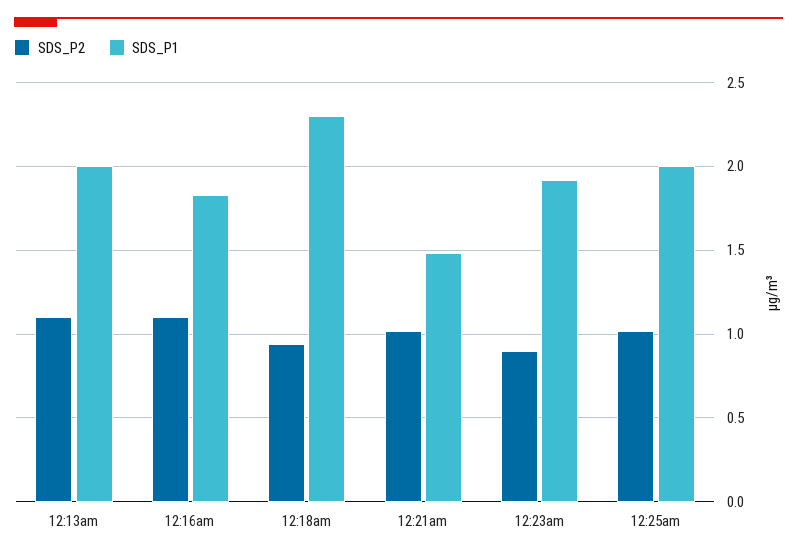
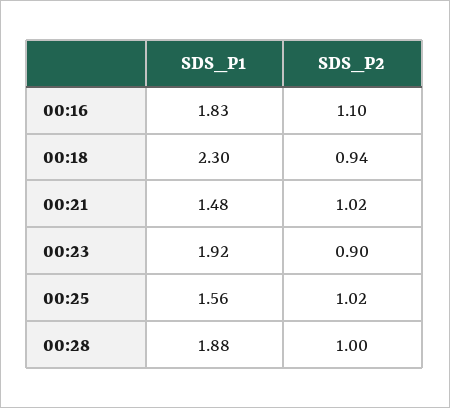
SDS_P2, 12:13am: 1.1 -> none
SDS_P1, 12:13am: 2 -> none
SDS_P1, 12:25am: 2 -> 1.56
SDS_P1, 00:28: none -> 1.88
SDS_P2, 00:28: none -> 1

